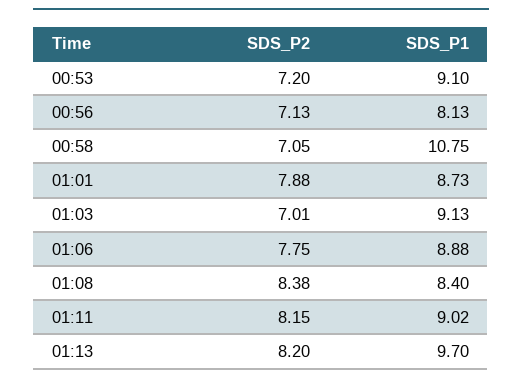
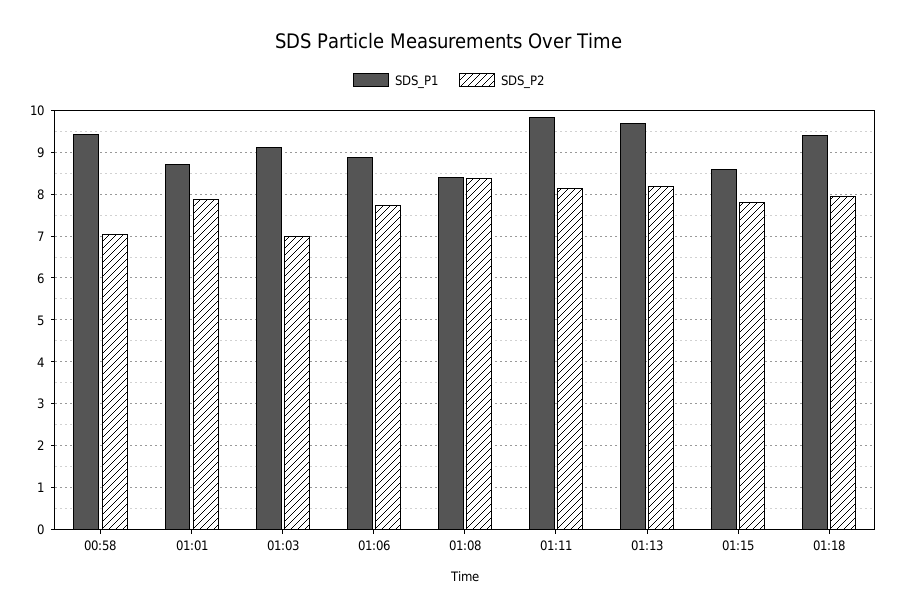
SDS_P2, 00:53: 7.2 -> none
SDS_P1, 00:53: 9.1 -> none
SDS_P2, 00:56: 7.13 -> none
SDS_P1, 00:56: 8.13 -> none
SDS_P1, 00:58: 10.75 -> 9.4
SDS_P1, 01:11: 9.02 -> 9.8
SDS_P1, 01:15: none -> 8.6
SDS_P2, 01:15: none -> 7.8
SDS_P1, 01:18: none -> 9.4
SDS_P2, 01:18: none -> 8

